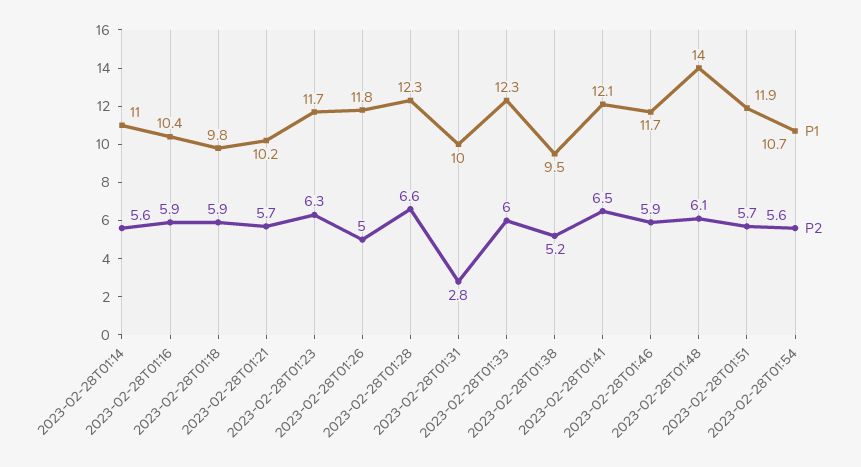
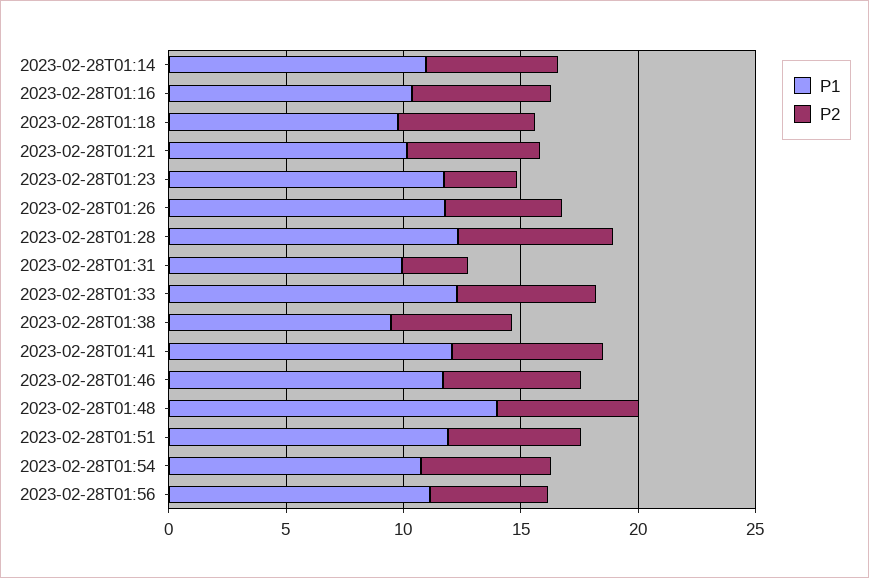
P2, 2023-02-28T01:23: 6.3 -> 3
P1, 2023-02-28T01:56: none -> 11
P2, 2023-02-28T01:56: none -> 5

